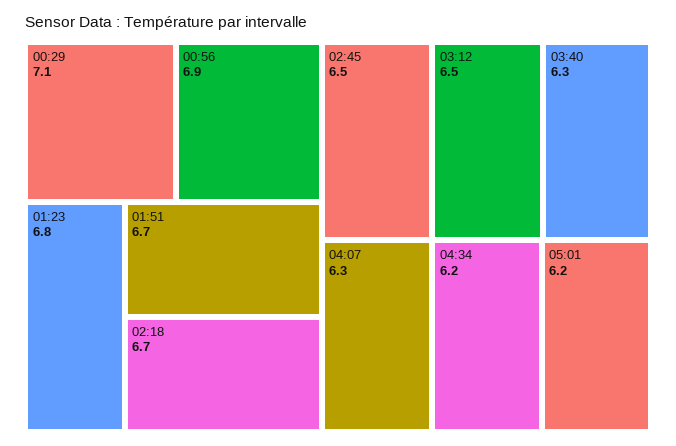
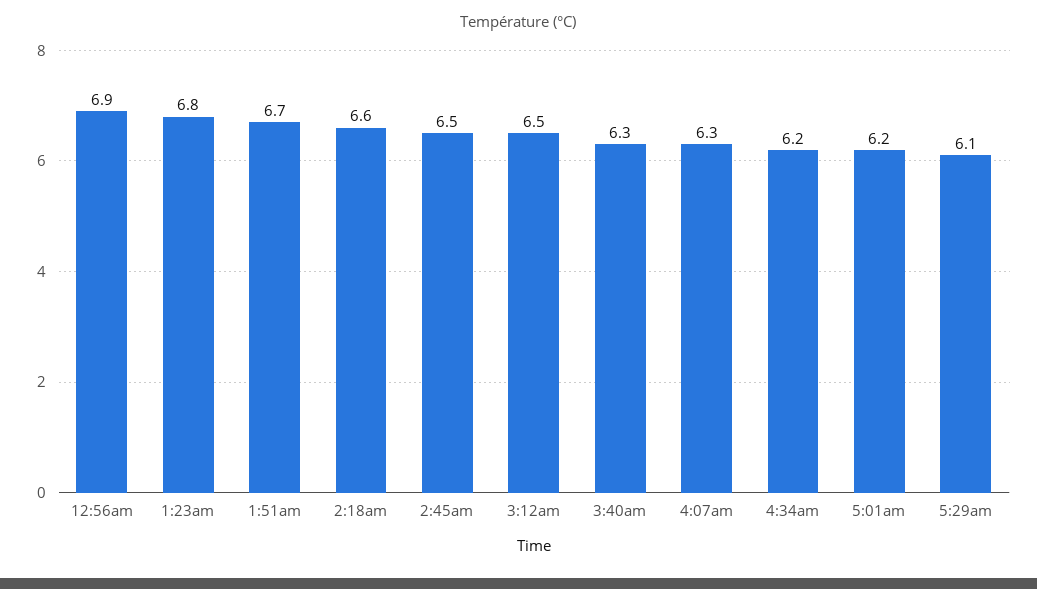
00:29: 7.1 -> none
02:18: 6.7 -> 6.6
5:29am: none -> 6.1

